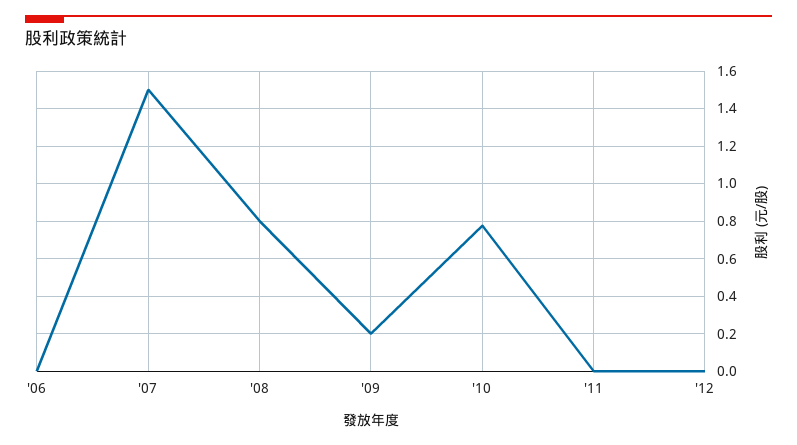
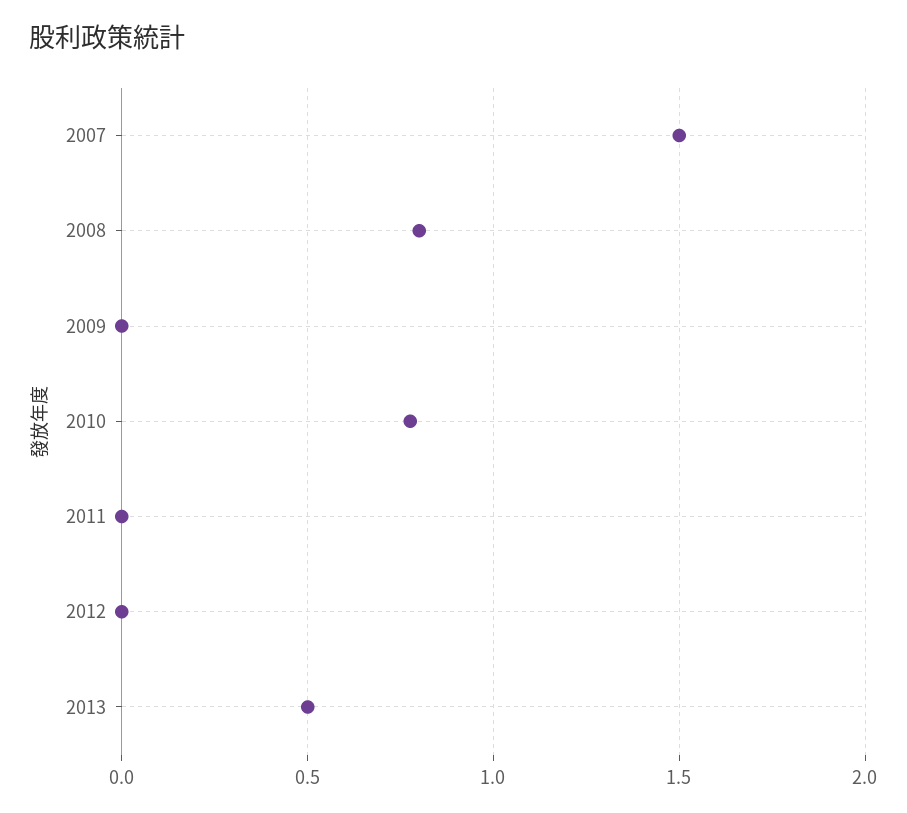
'06: 0 -> none
'09: 0.2 -> 0
2013: none -> 0.5

